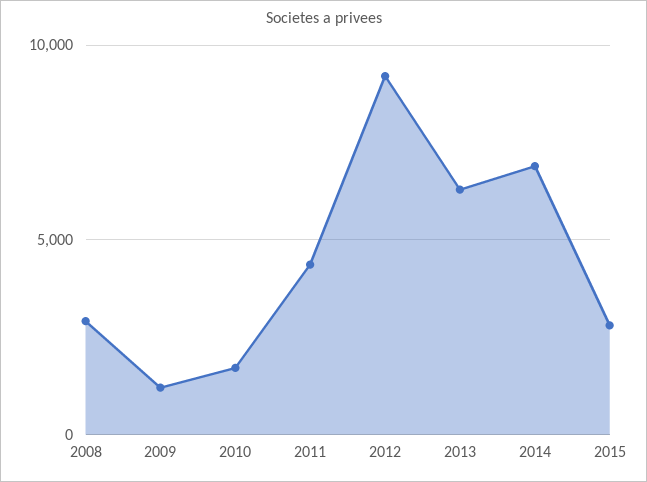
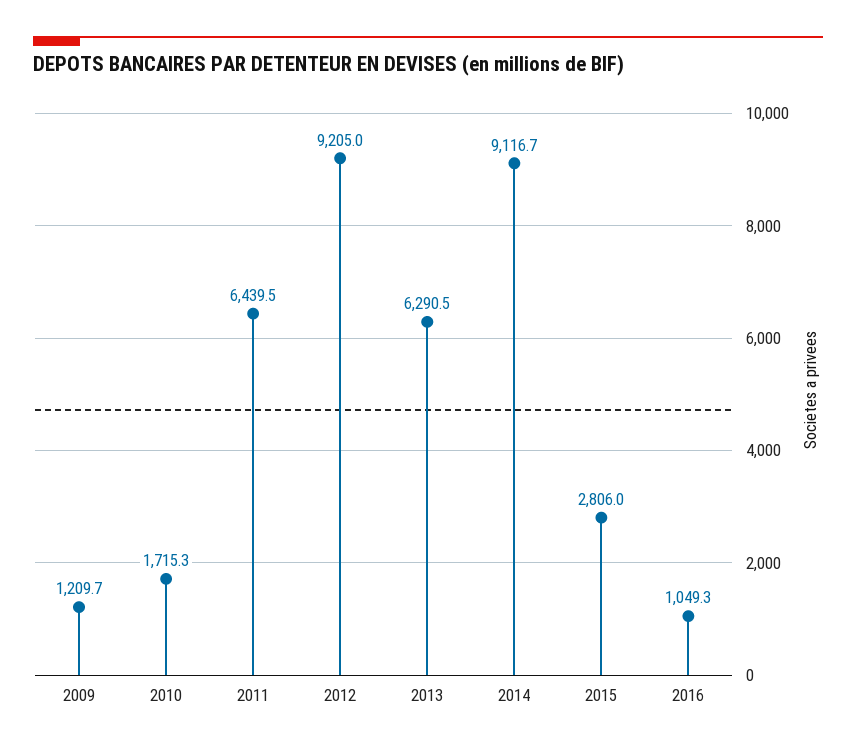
2008: 3000 -> none
2011: 4500 -> 6439.5
2014: 7000 -> 9116.7
2016: none -> 1049.3

